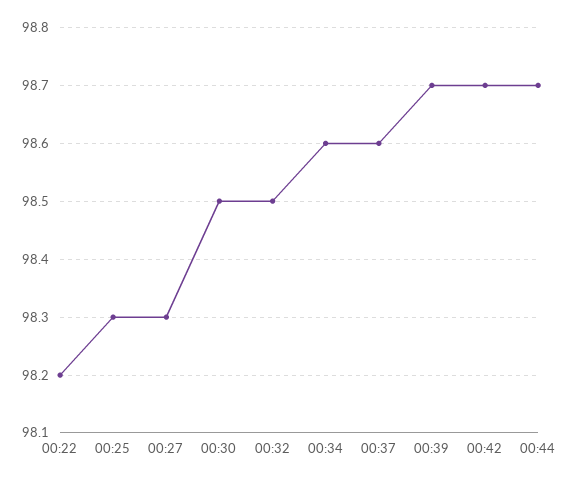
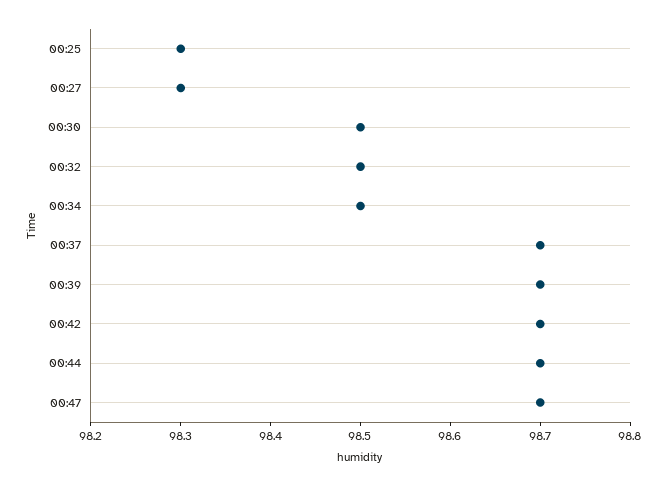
00:22: 98.2 -> none
00:34: 98.6 -> 98.5
00:37: 98.6 -> 98.7
00:47: none -> 98.7

